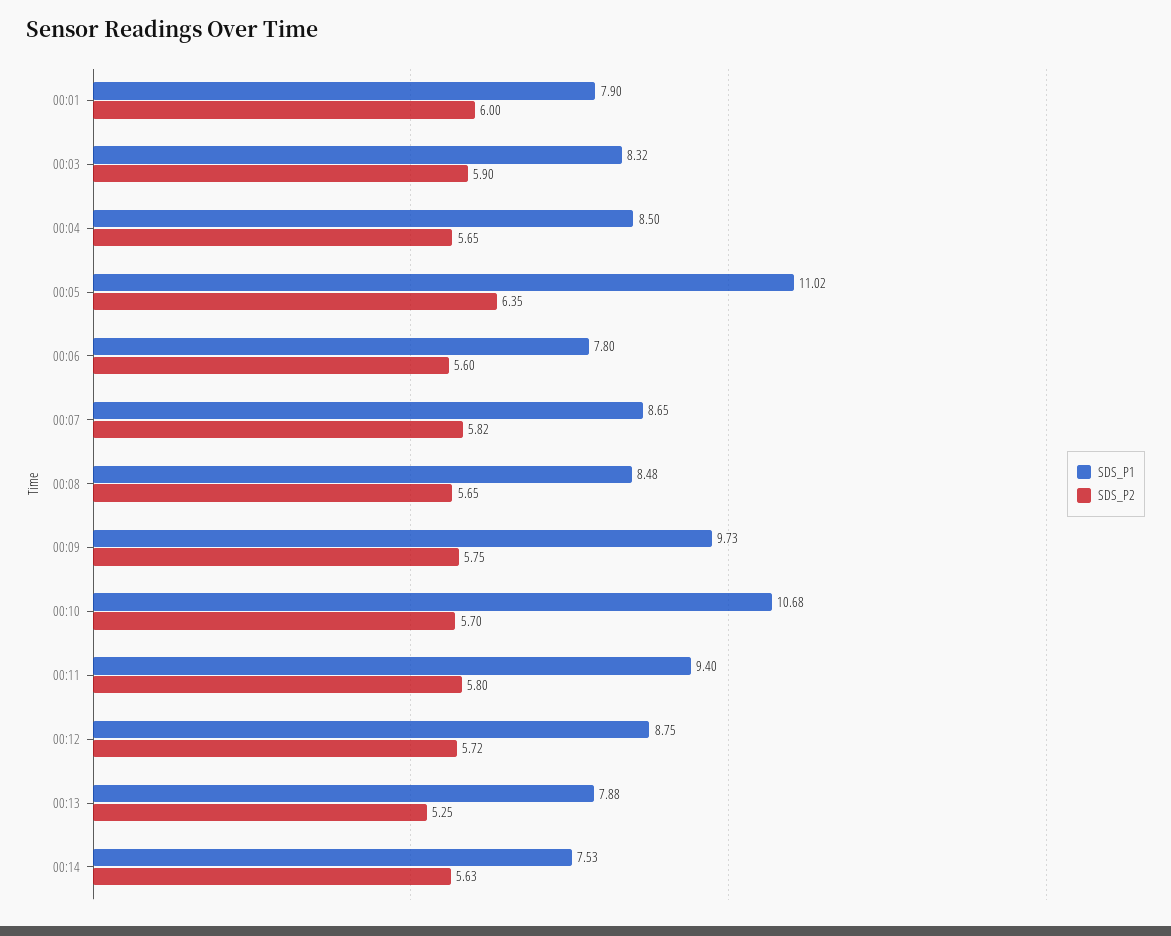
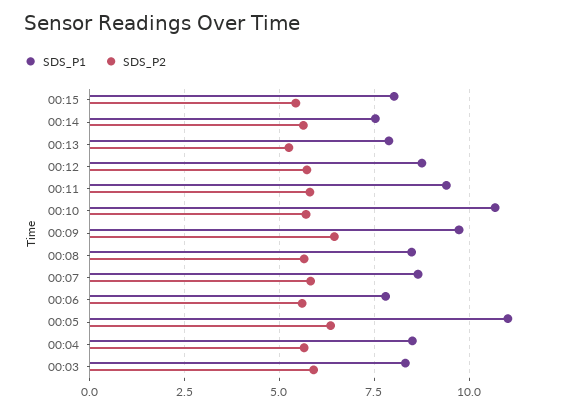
SDS_P1, 00:01: 7.9 -> none
SDS_P2, 00:01: 6 -> none
SDS_P2, 00:09: 5.75 -> 6.5
SDS_P1, 00:15: none -> 8
SDS_P2, 00:15: none -> 5.5

